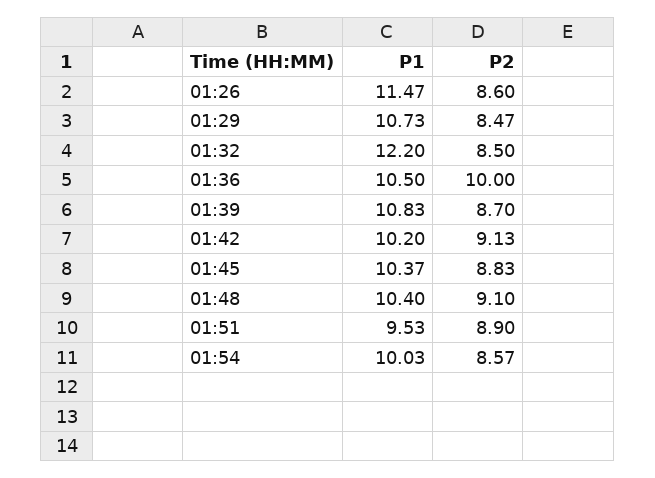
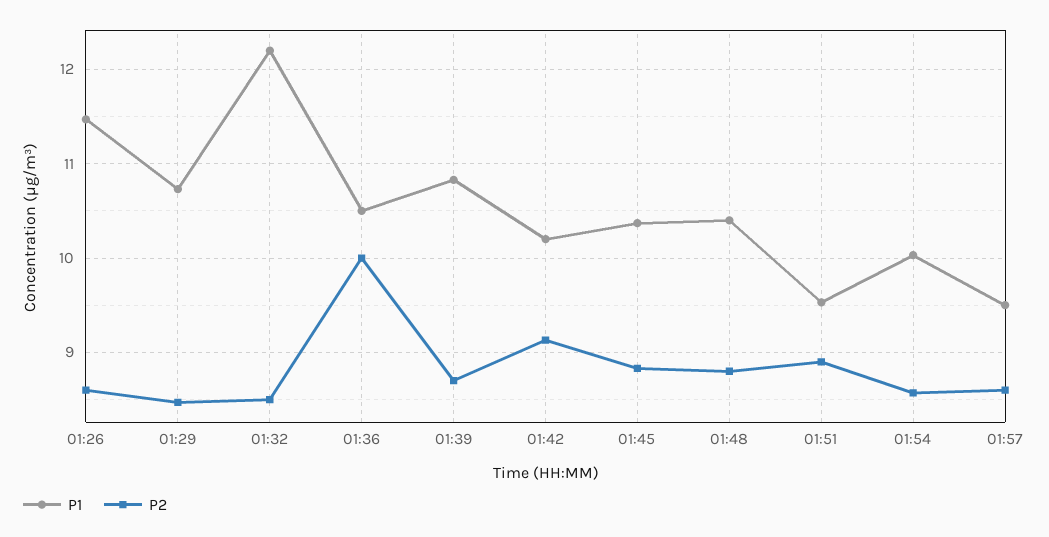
P2, 01:48: 9.1 -> 8.8
P1, 01:57: none -> 9.5
P2, 01:57: none -> 8.6

